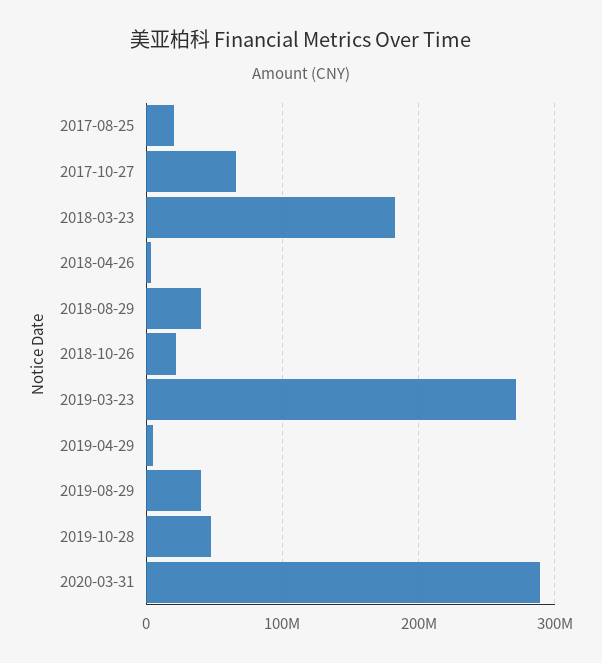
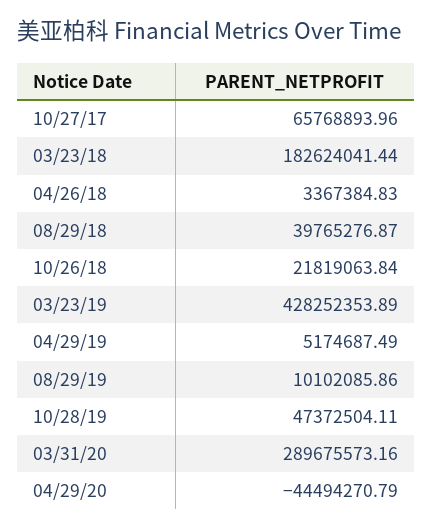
2017-08-25: 20000000 -> none
2019-03-23: 270000000 -> 428252353.89
2019-08-29: 40000000 -> 10102085.86
04/29/20: none -> -44494270.79

